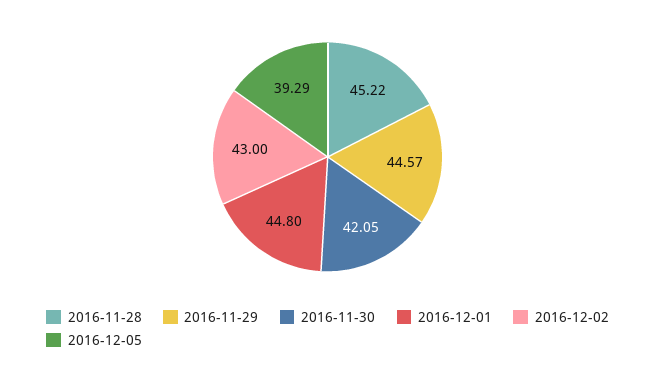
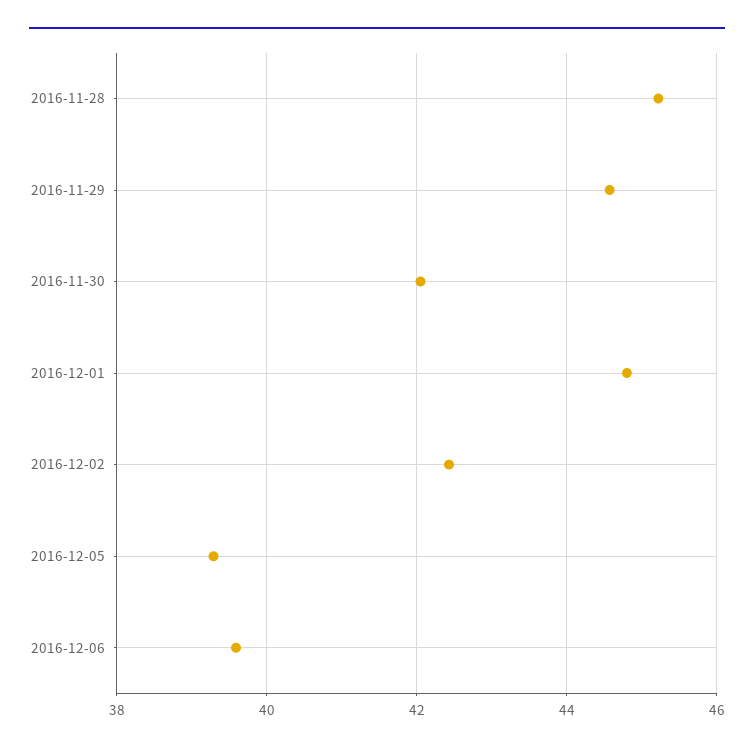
2016-12-02: 43 -> 42.4
2016-12-06: none -> 39.6

